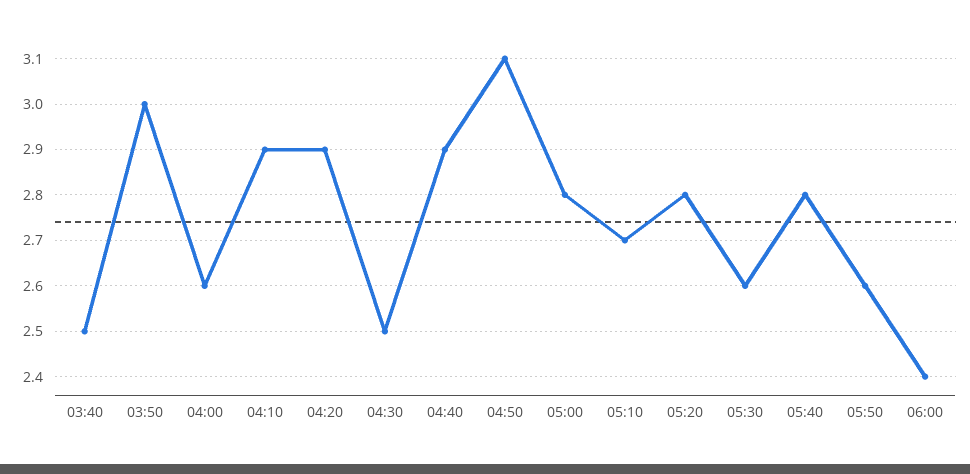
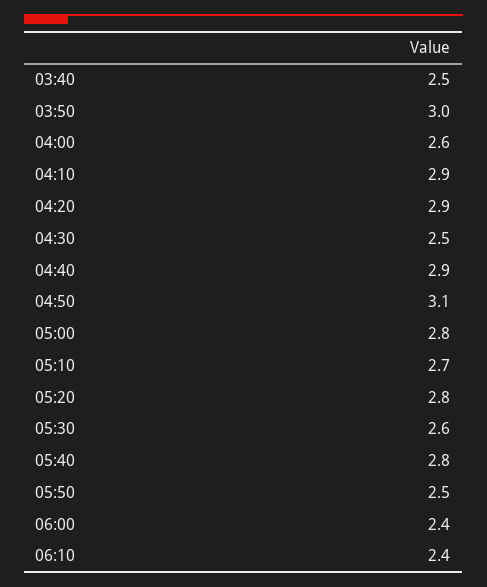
05:50: 2.6 -> 2.5
06:10: none -> 2.4

